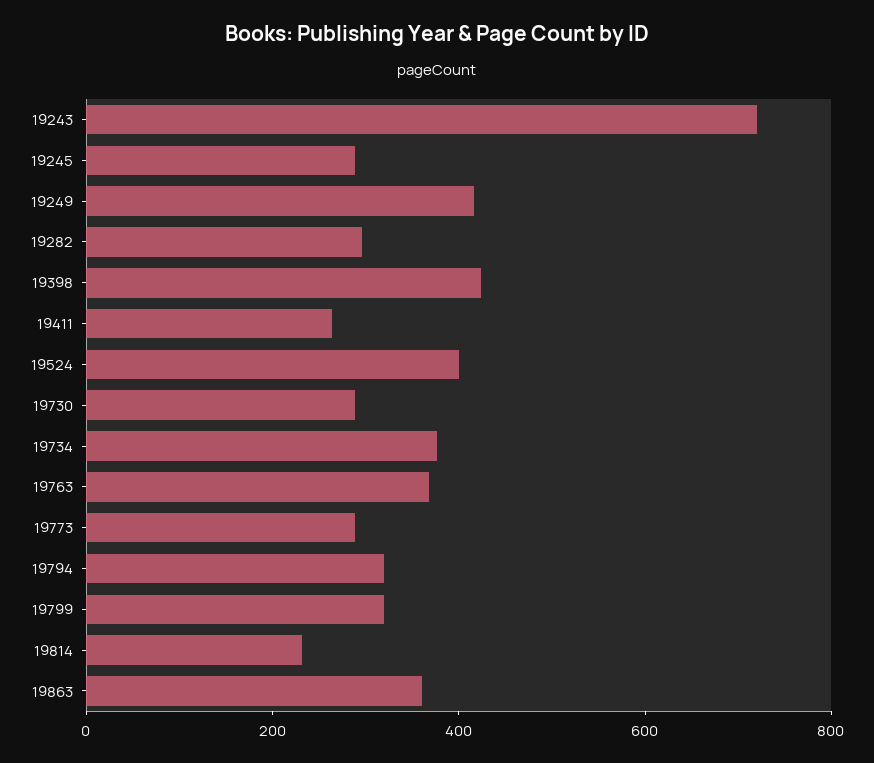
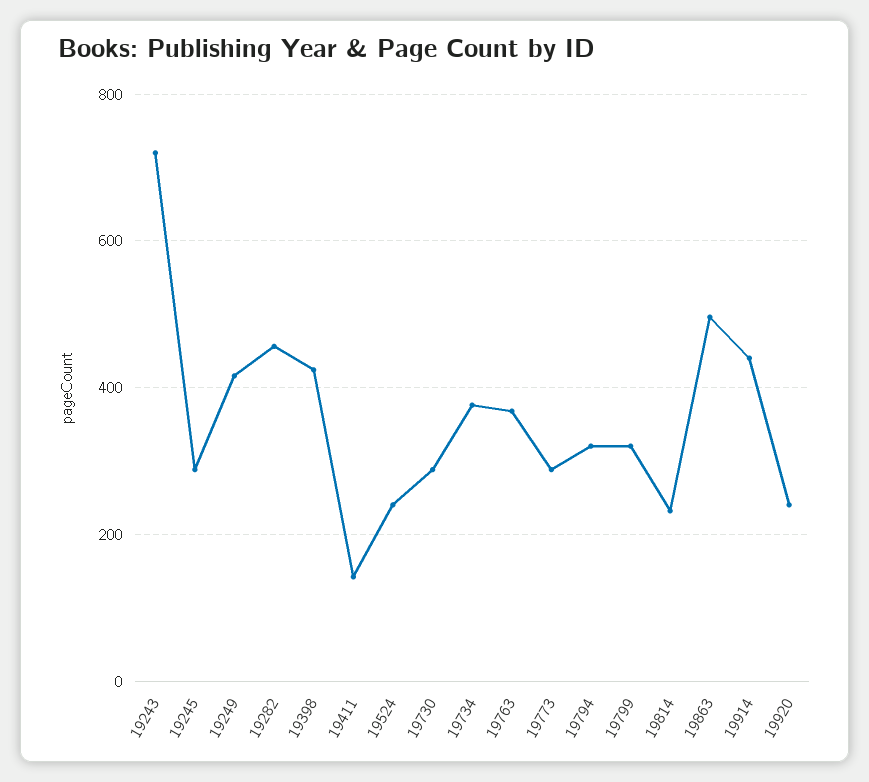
19282: 300 -> 460
19411: 250 -> 140
19524: 400 -> 240
19863: 350 -> 500
19914: none -> 440
19920: none -> 240

